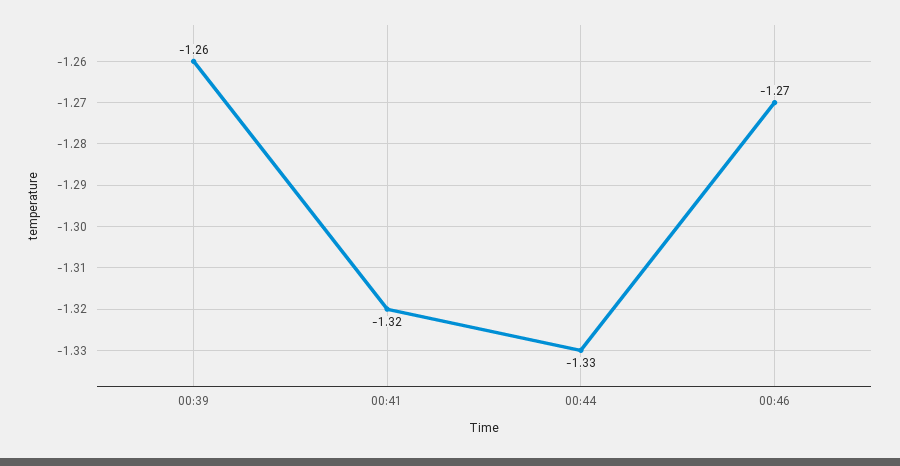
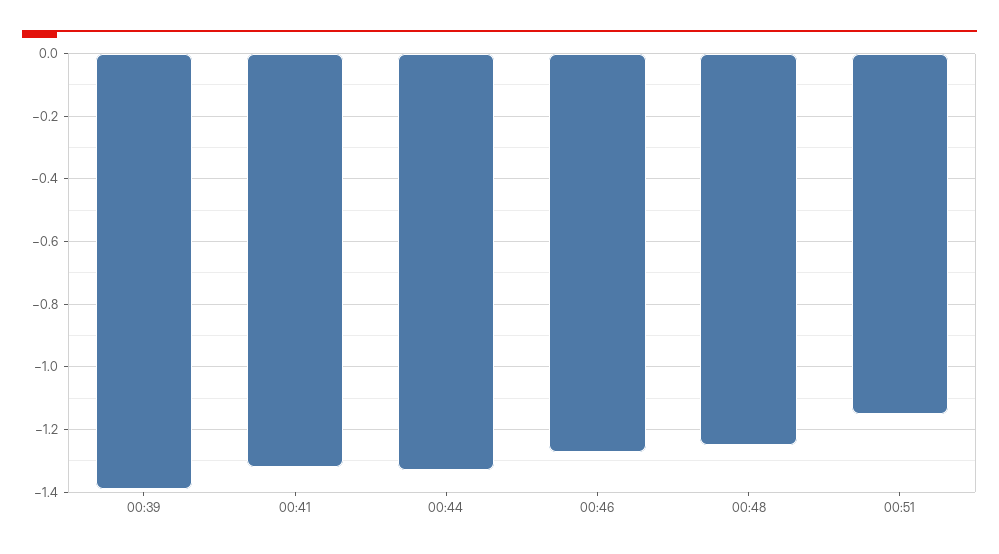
00:39: -1.26 -> -1.4
00:48: none -> -1.25
00:51: none -> -1.15

